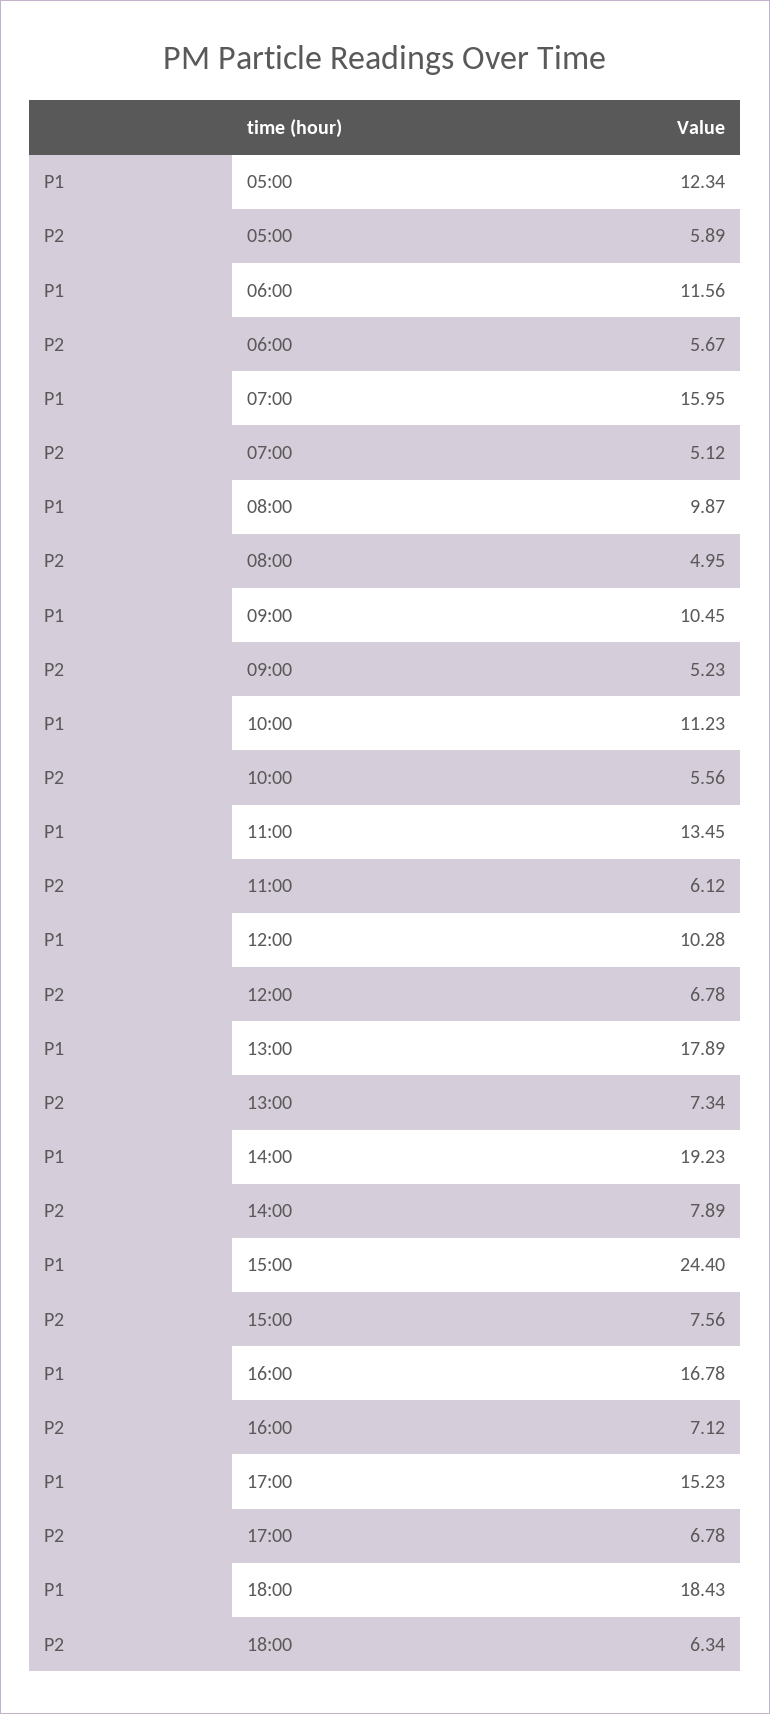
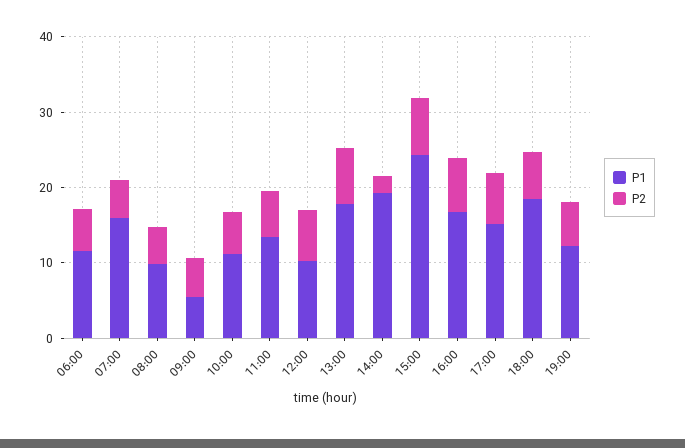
P1, 05:00: 12.34 -> none
P2, 05:00: 5.89 -> none
P1, 09:00: 10.45 -> 6
P2, 14:00: 7.89 -> 2
P1, 19:00: none -> 12
P2, 19:00: none -> 6

